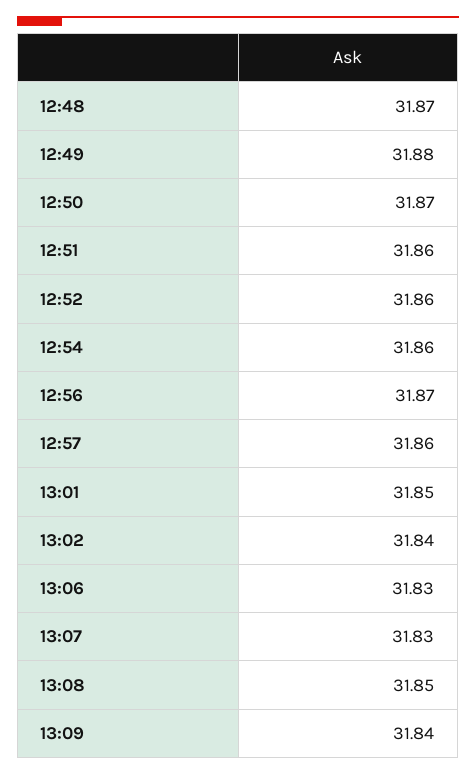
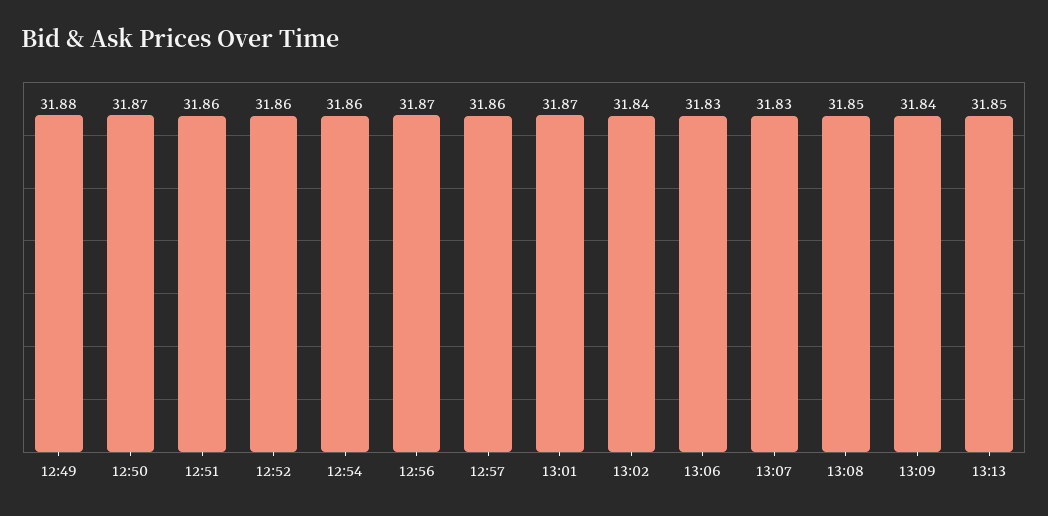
12:48: 31.87 -> none
13:01: 31.85 -> 31.87
13:13: none -> 31.85

